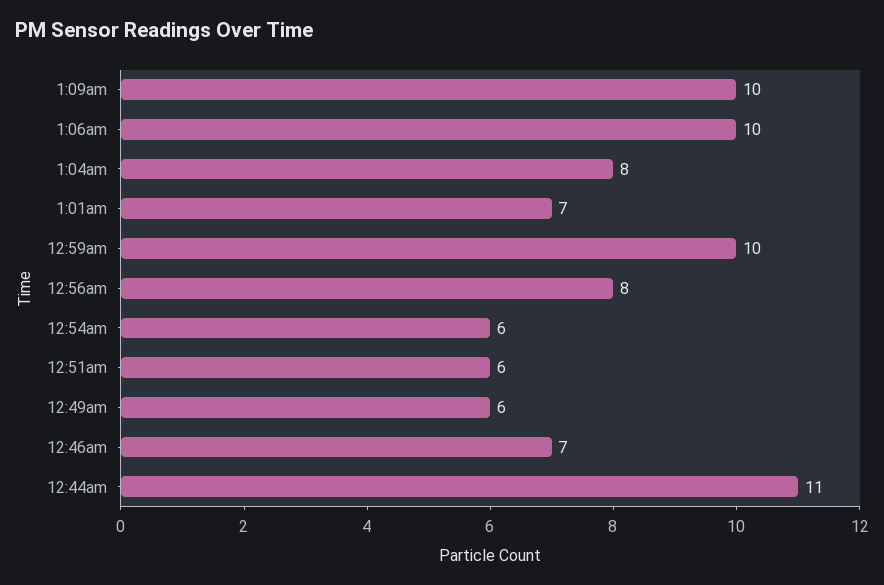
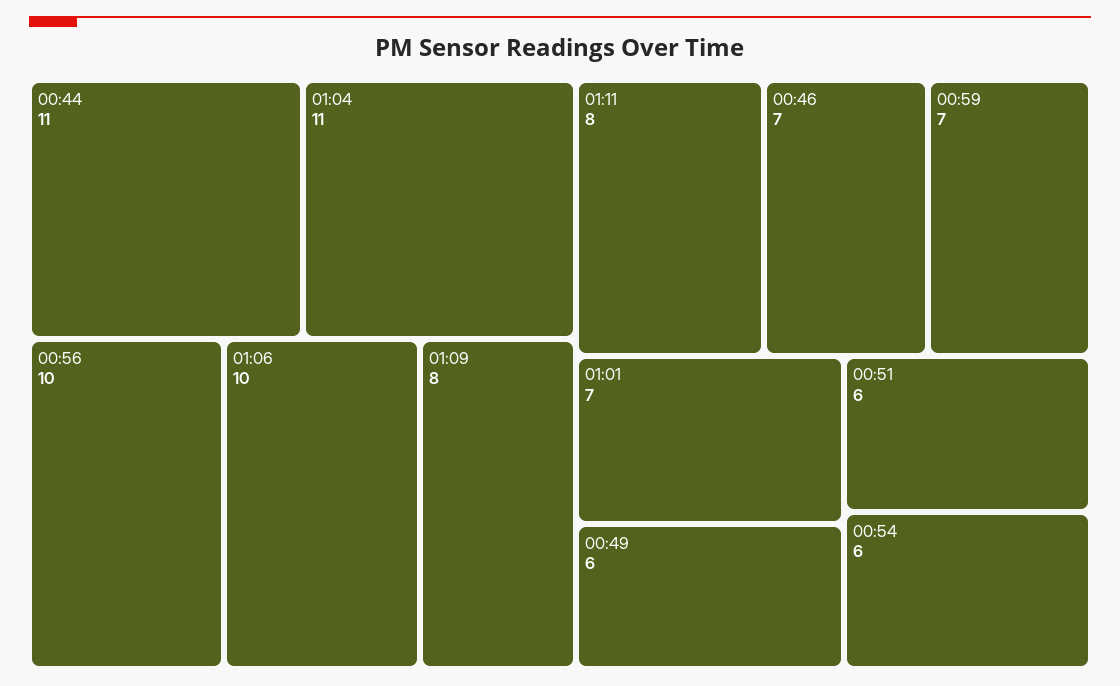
1:09am: 10 -> 8
1:04am: 8 -> 11
12:59am: 10 -> 7
12:56am: 8 -> 10
01:11: none -> 8

